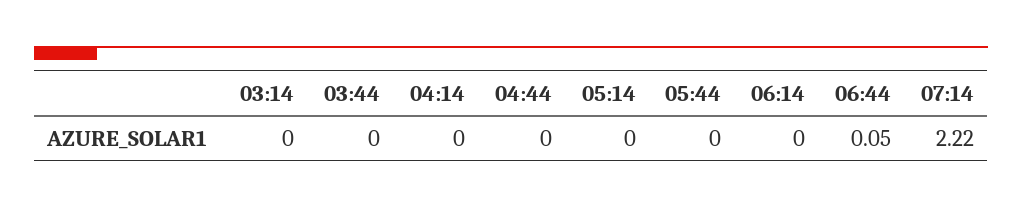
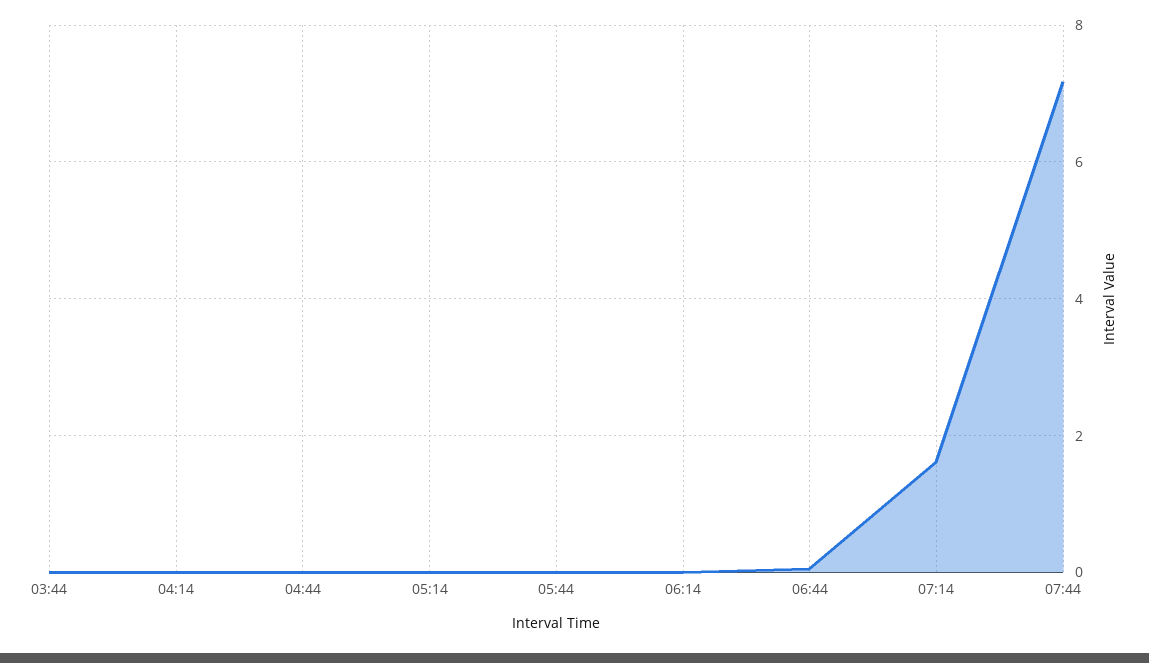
03:14: 0 -> none
07:14: 2.22 -> 1.6
07:44: none -> 7.2

